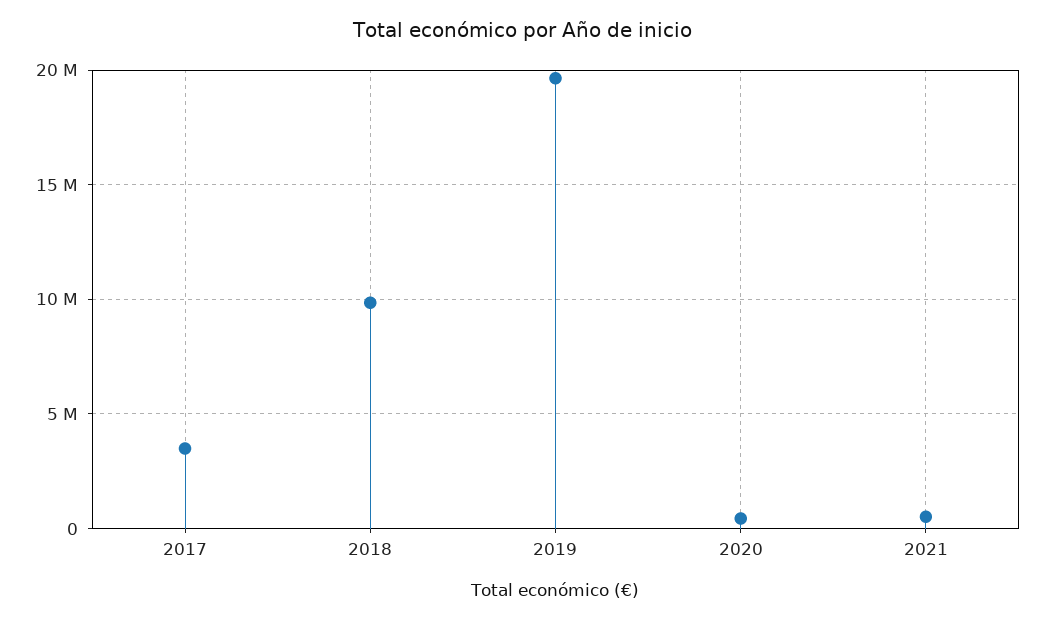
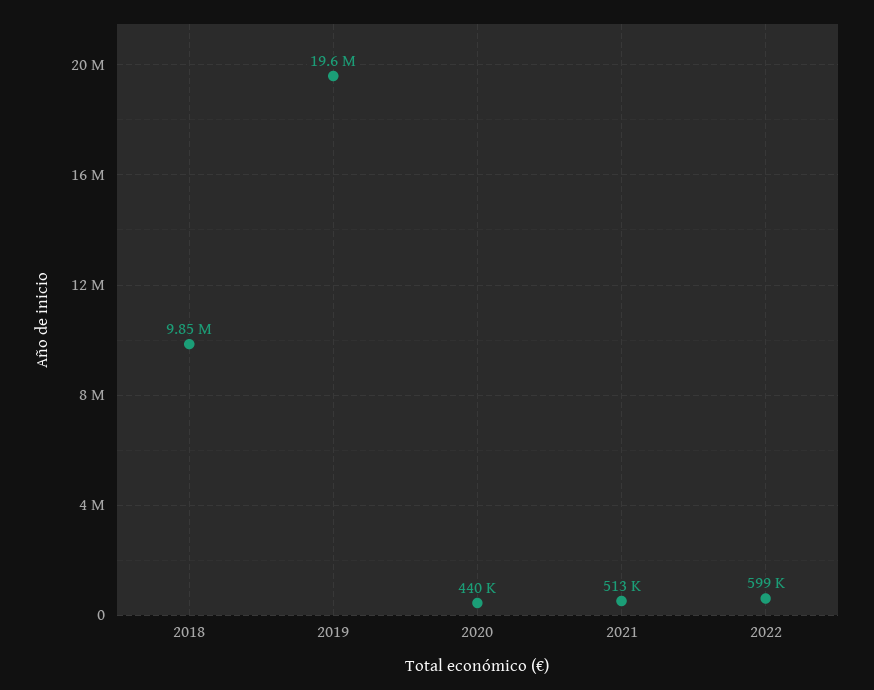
2017: 3500000 -> none
2022: none -> 599000

